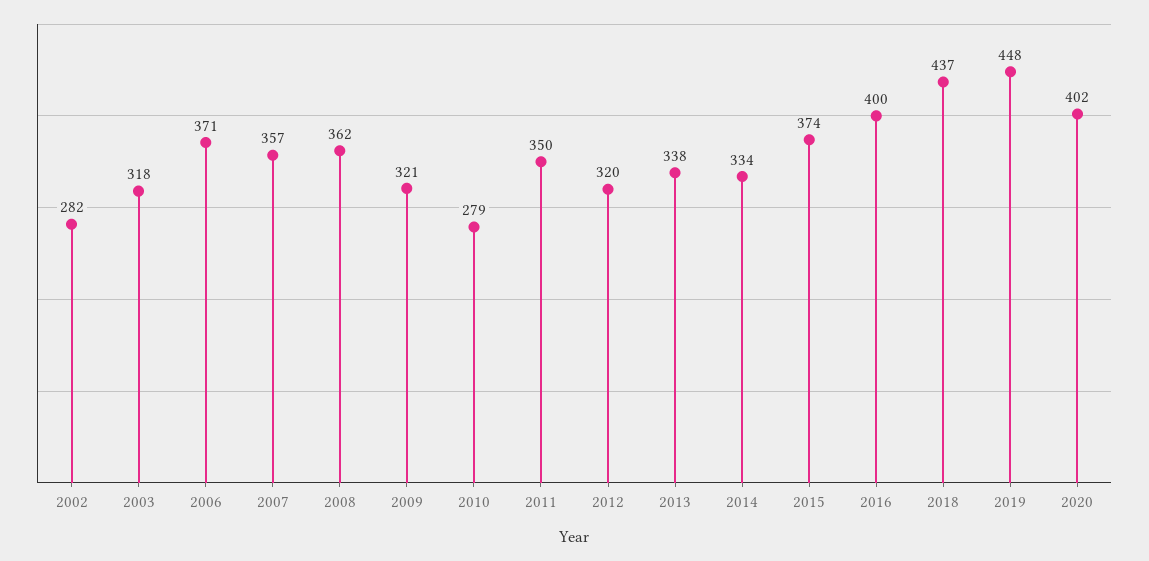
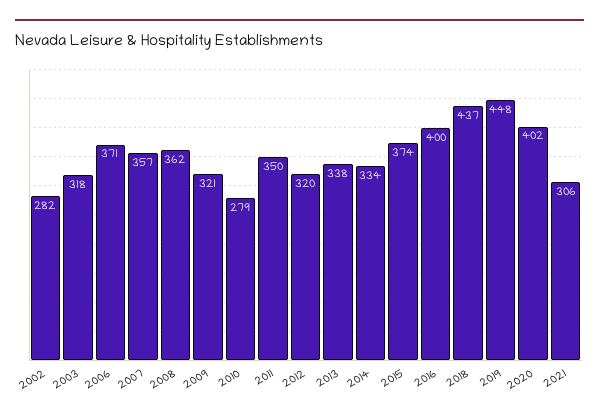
2021: none -> 306

